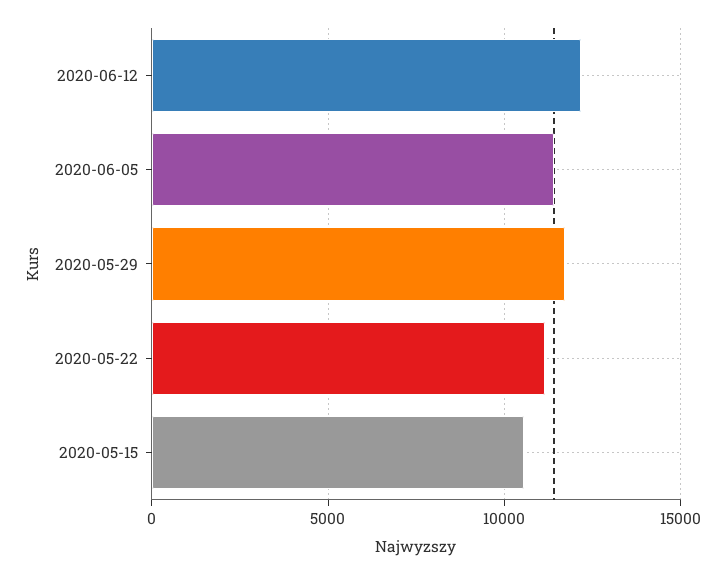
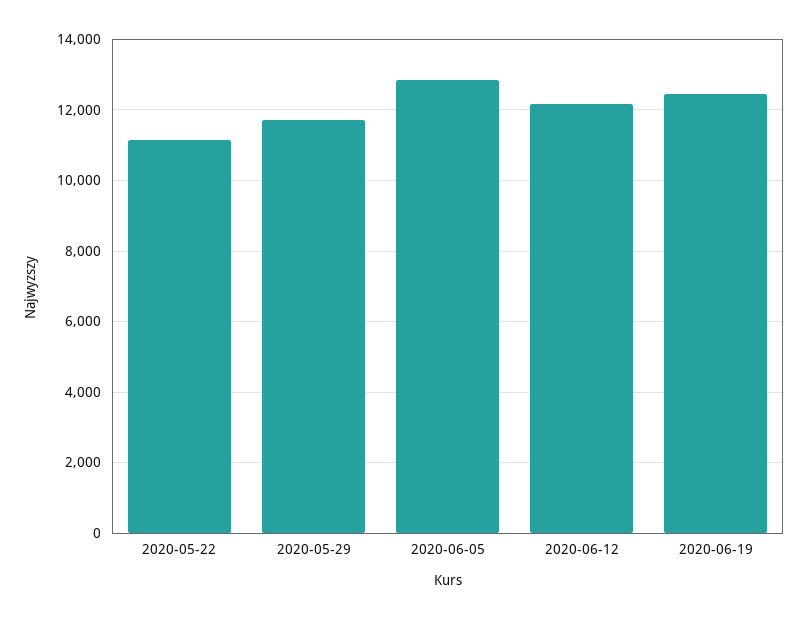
2020-06-05: 11500 -> 12800
2020-05-15: 10500 -> none
2020-06-19: none -> 12400

